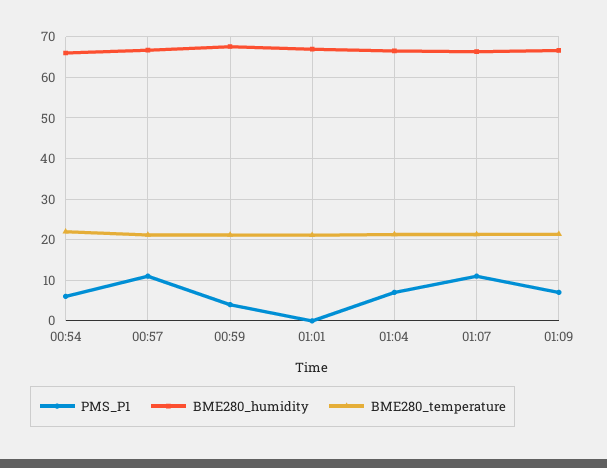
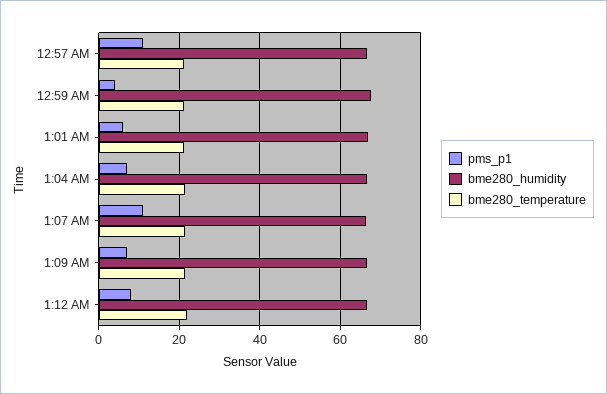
PMS_P1, 00:54: 6 -> none
BME280_humidity, 00:54: 66 -> none
BME280_temperature, 00:54: 22 -> none
PMS_P1, 01:01: 0 -> 6
PMS_P1, 1:12 AM: none -> 8
BME280_humidity, 1:12 AM: none -> 66
BME280_temperature, 1:12 AM: none -> 22

